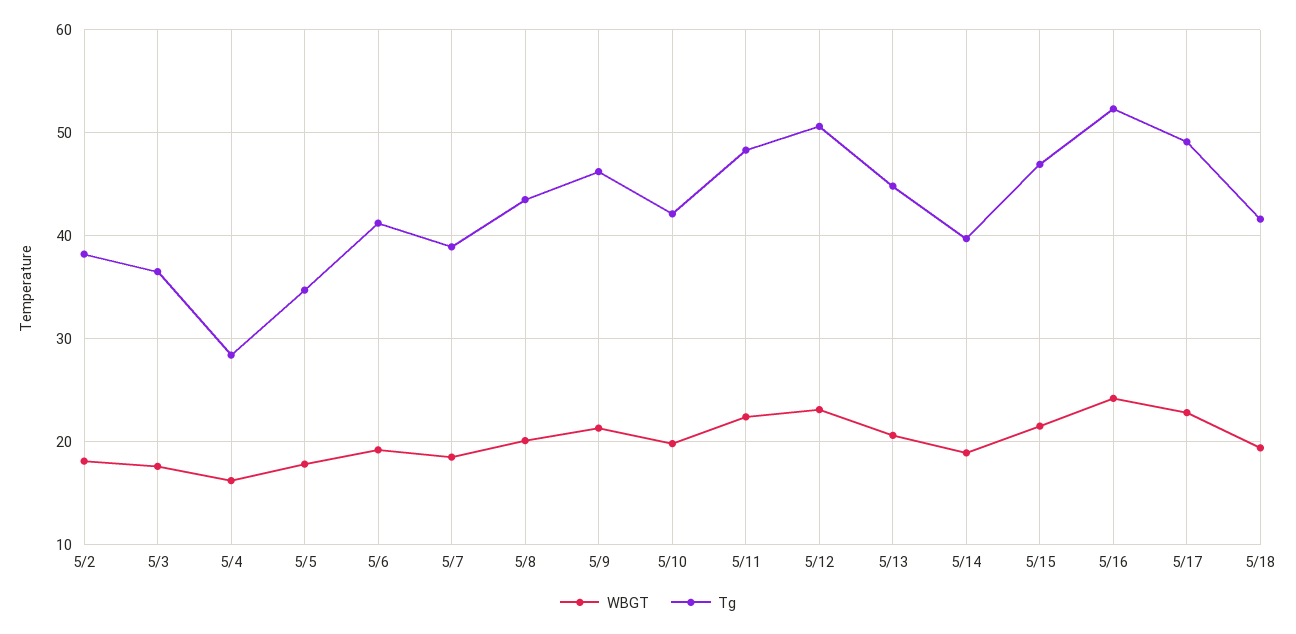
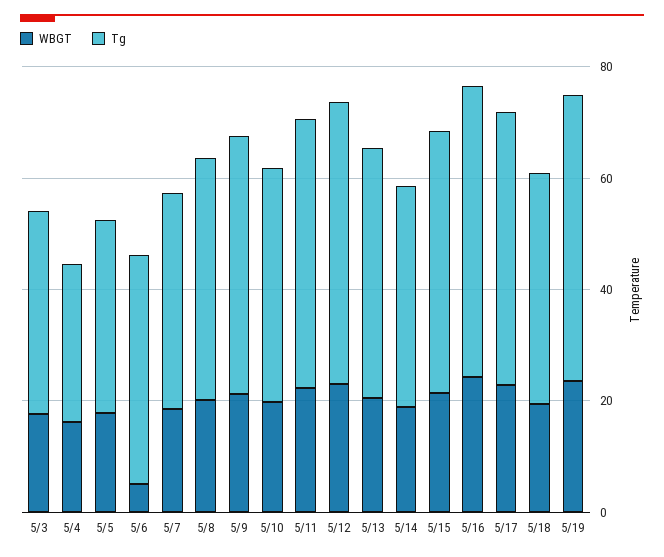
WBGT, 5/2: 18 -> none
Tg, 5/2: 38 -> none
WBGT, 5/6: 19 -> 5
WBGT, 5/19: none -> 25
Tg, 5/19: none -> 50

